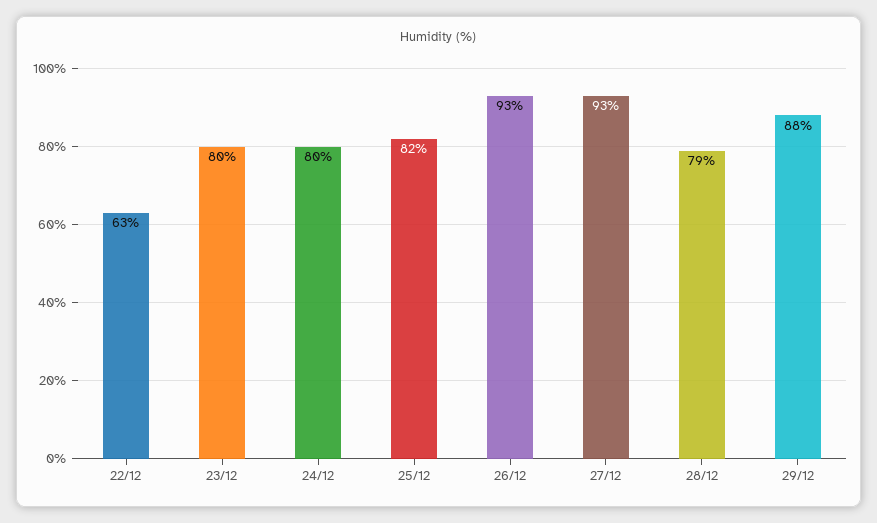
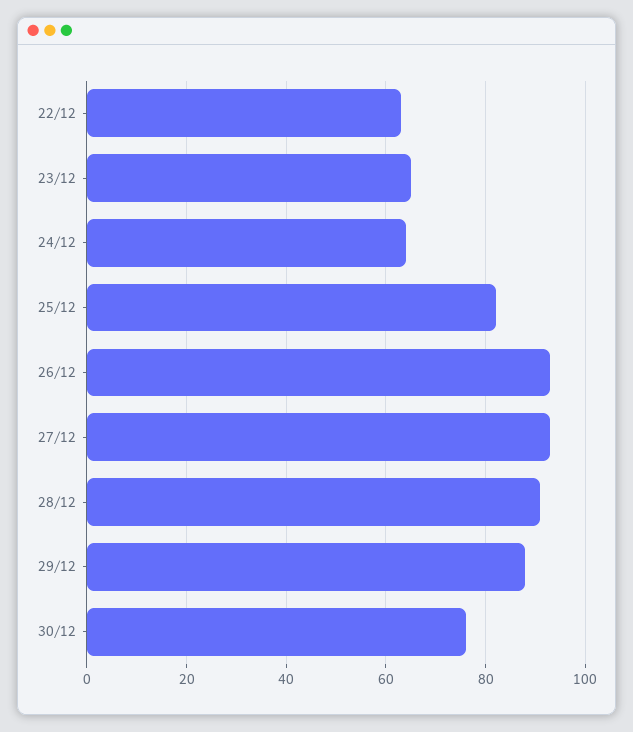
23/12: 80 -> 65
24/12: 80 -> 65
28/12: 79 -> 90
30/12: none -> 75

